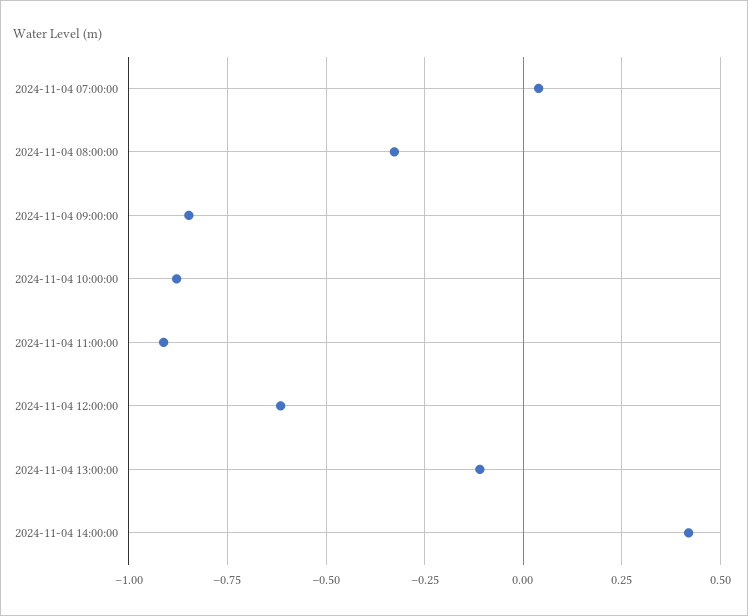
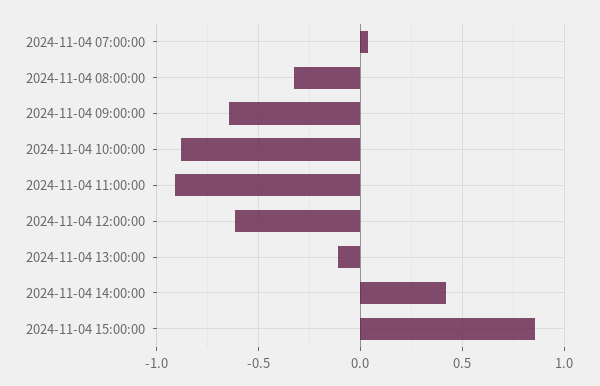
2024-11-04 09:00:00: -0.85 -> -0.65
2024-11-04 15:00:00: none -> 0.85

